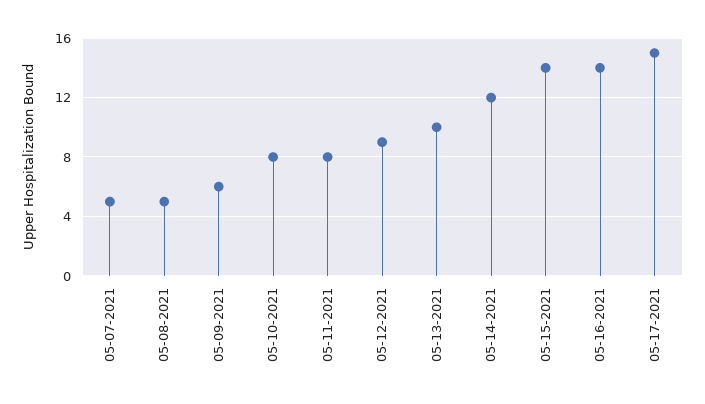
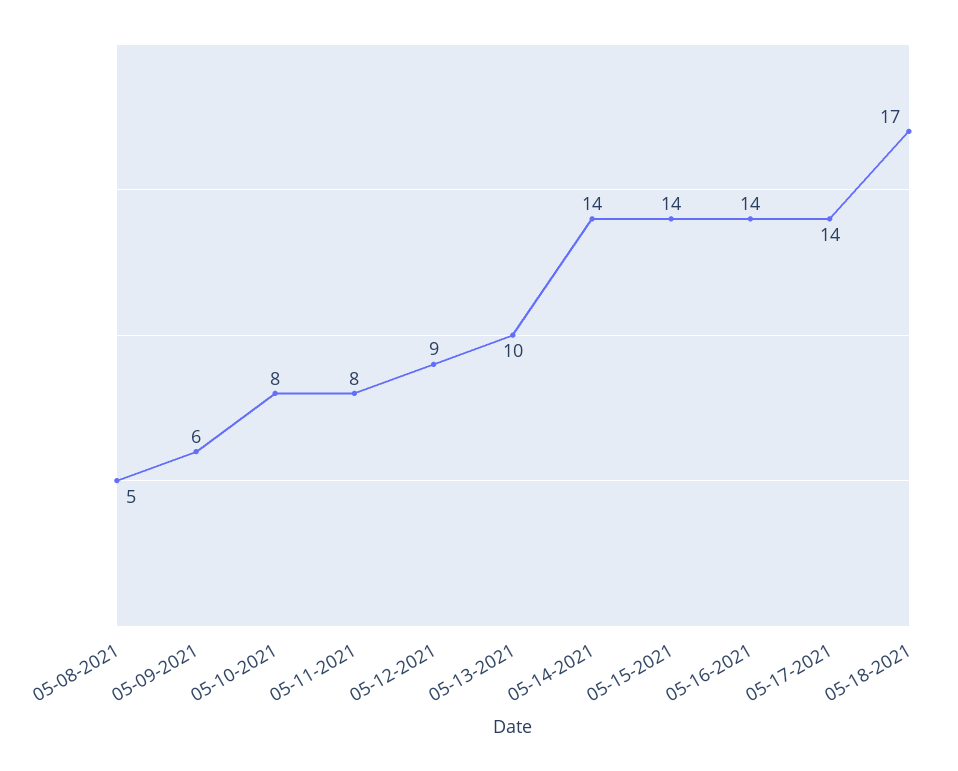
05-07-2021: 5 -> none
05-14-2021: 12 -> 14
05-17-2021: 15 -> 14
05-18-2021: none -> 17

